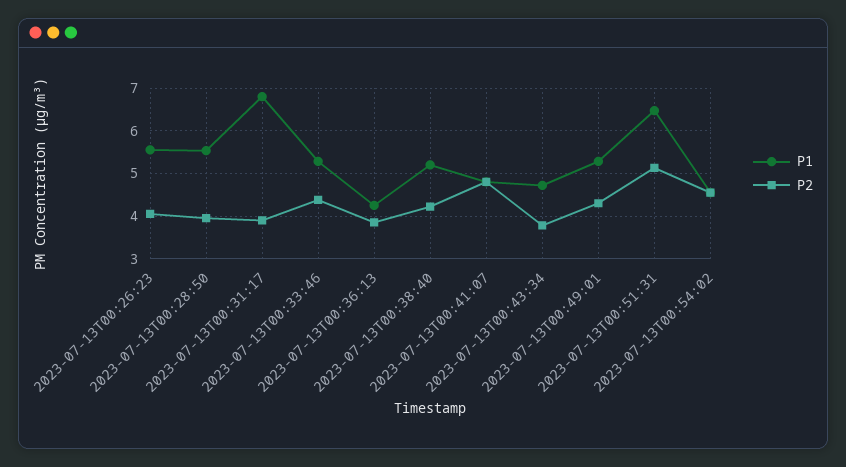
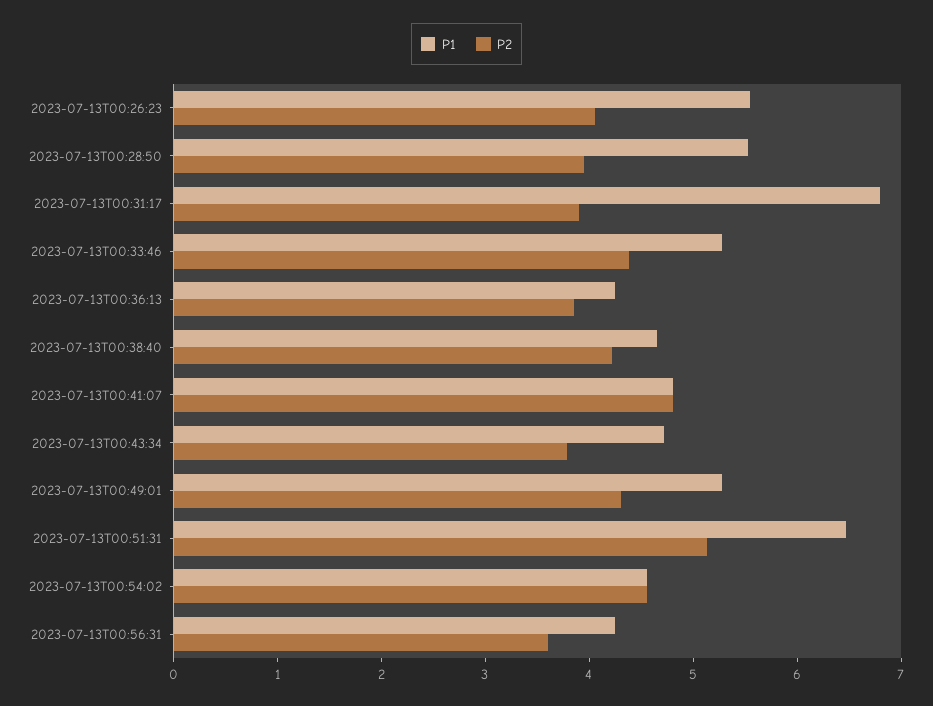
P1, 2023-07-13T00:38:40: 5.2 -> 4.6
P1, 2023-07-13T00:56:31: none -> 4.2
P2, 2023-07-13T00:56:31: none -> 3.6

